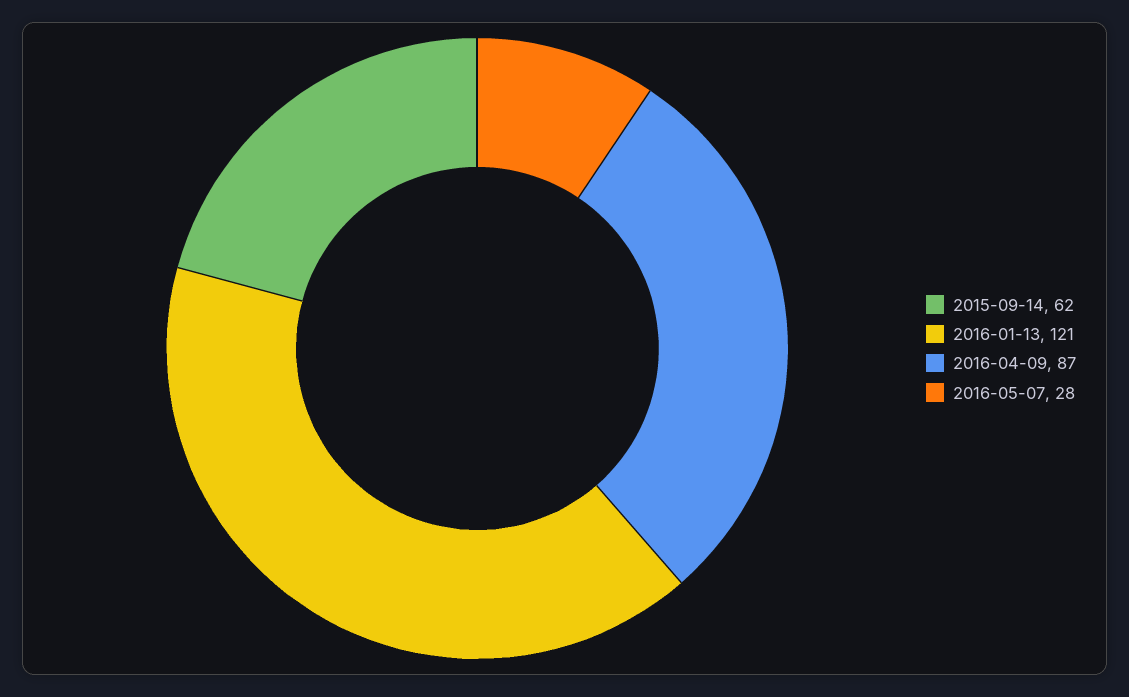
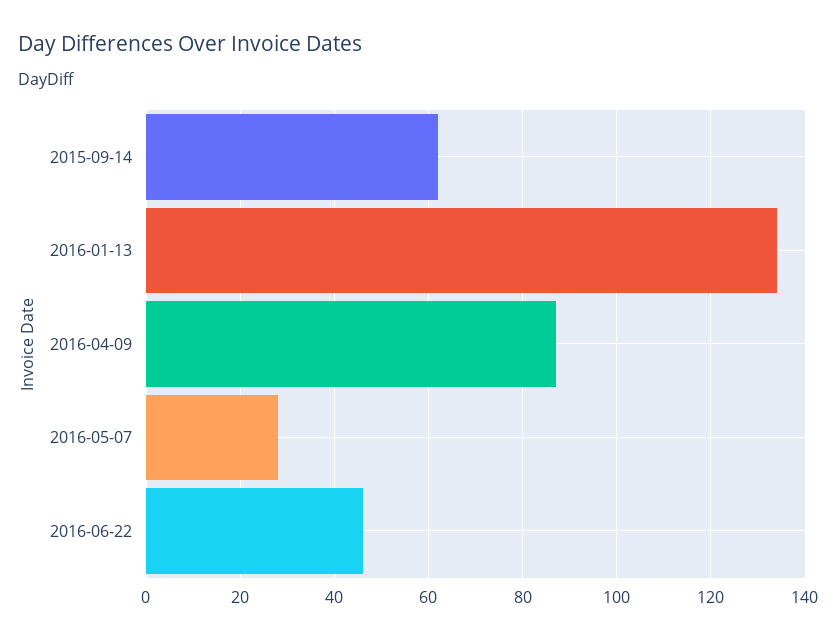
2016-01-13: 121 -> 135
2016-06-22: none -> 45

